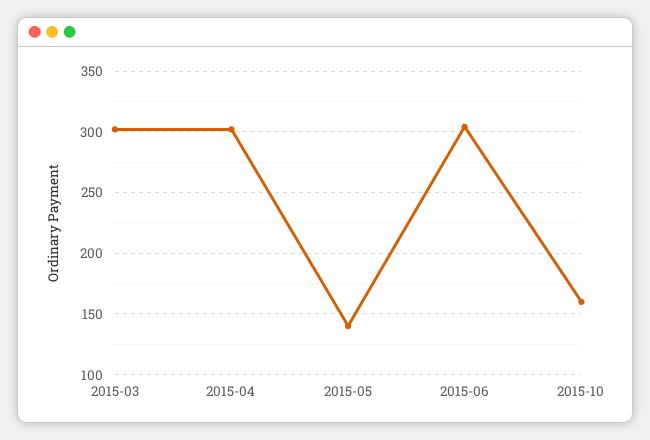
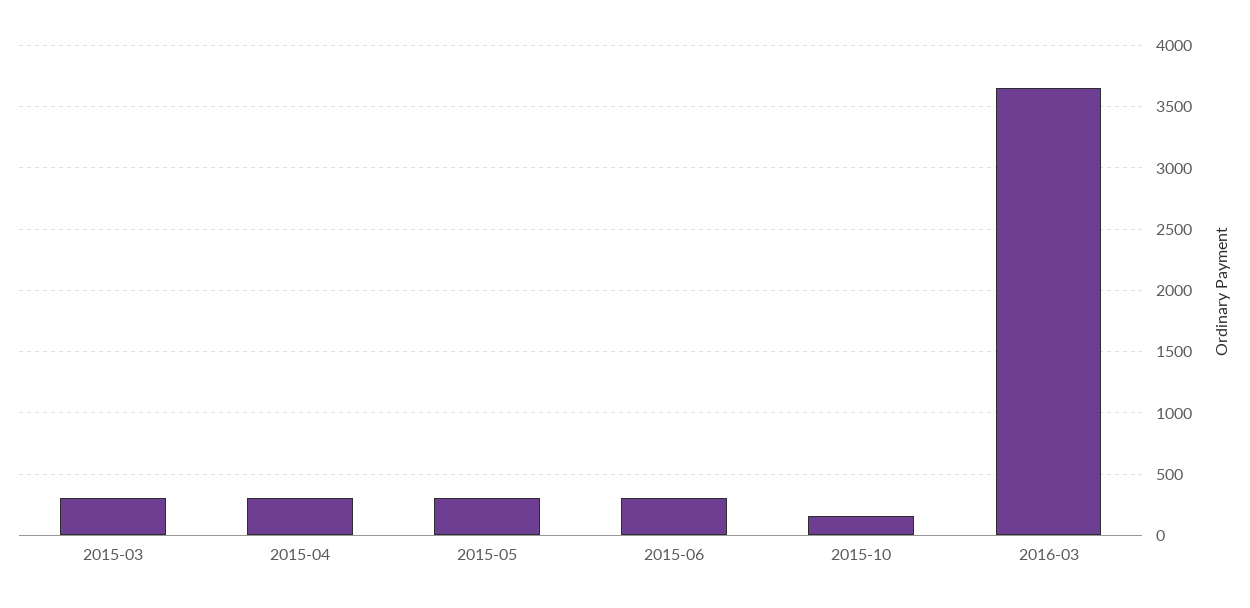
2015-05: 140 -> 300
2016-03: none -> 3650

